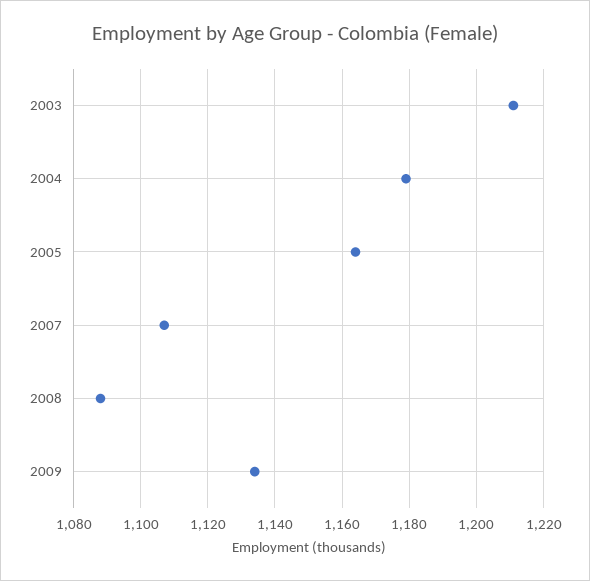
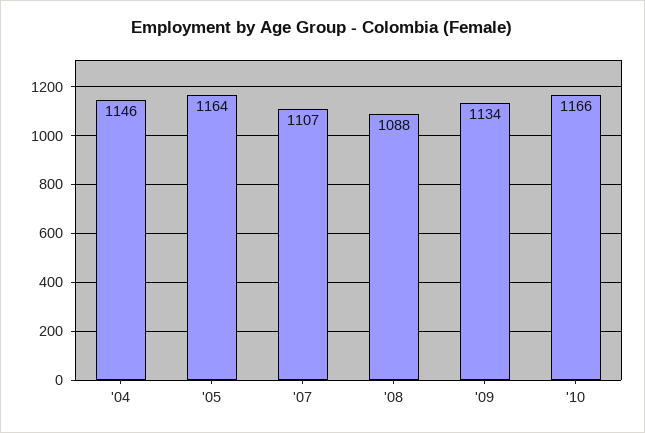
2003: 1210 -> none
2004: 1180 -> 1146
'10: none -> 1166

